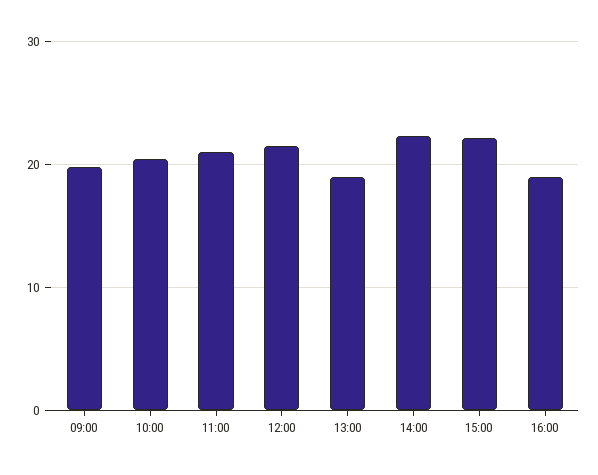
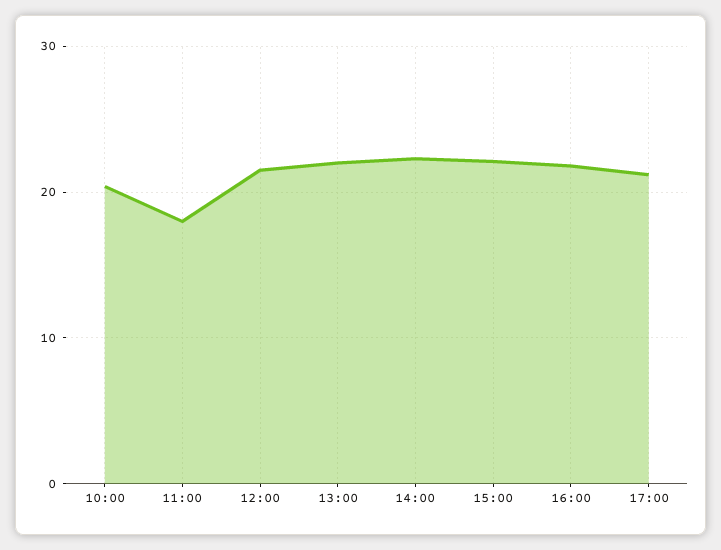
09:00: 20 -> none
11:00: 21 -> 18
13:00: 19 -> 22
16:00: 19 -> 22
17:00: none -> 21

